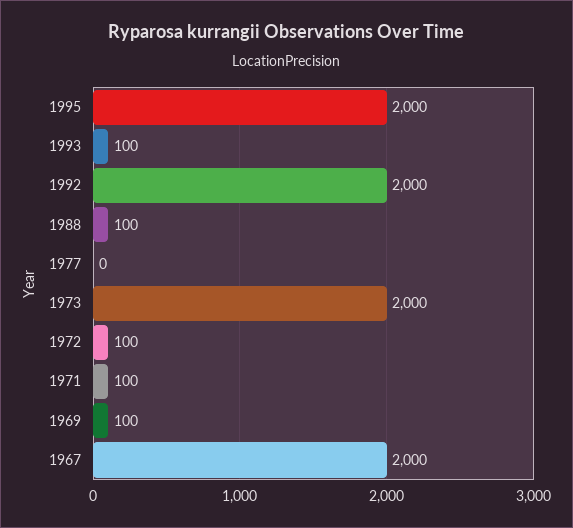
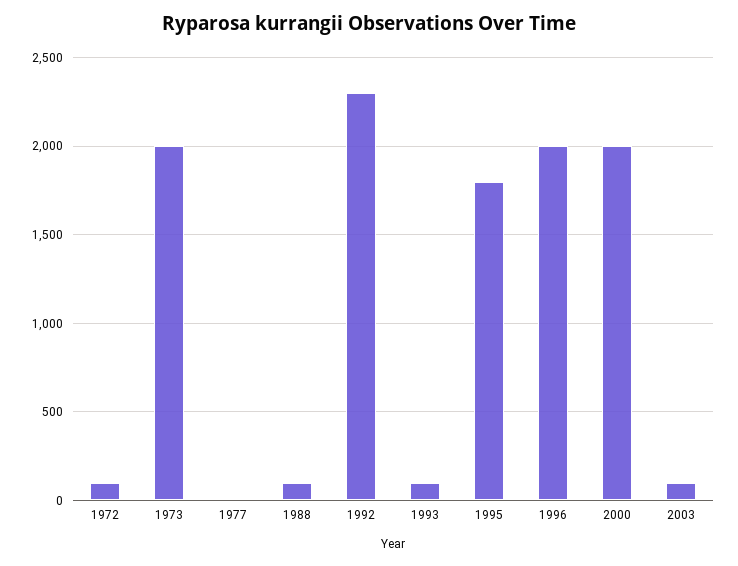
1995: 2000 -> 1800
1992: 2000 -> 2300
1971: 100 -> none
1969: 100 -> none
1967: 2000 -> none
1996: none -> 2000
2000: none -> 2000
2003: none -> 100

